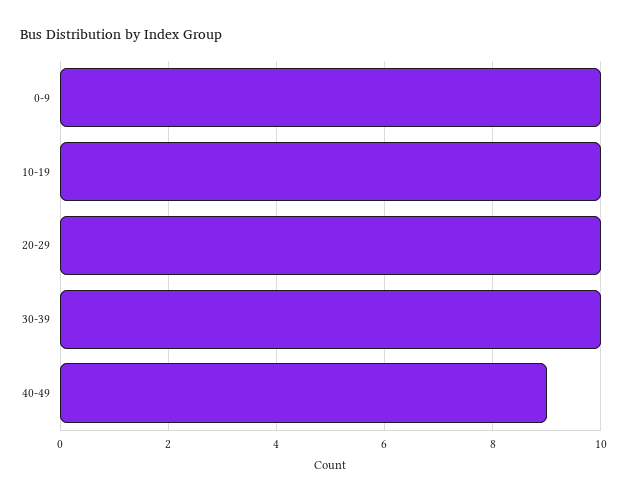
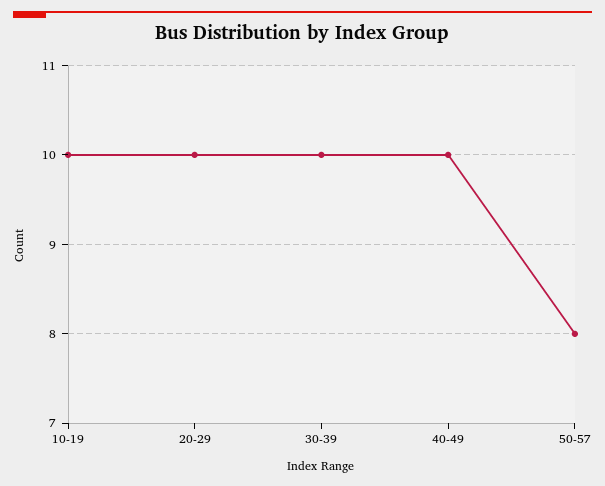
0-9: 10 -> none
40-49: 9 -> 10
50-57: none -> 8

